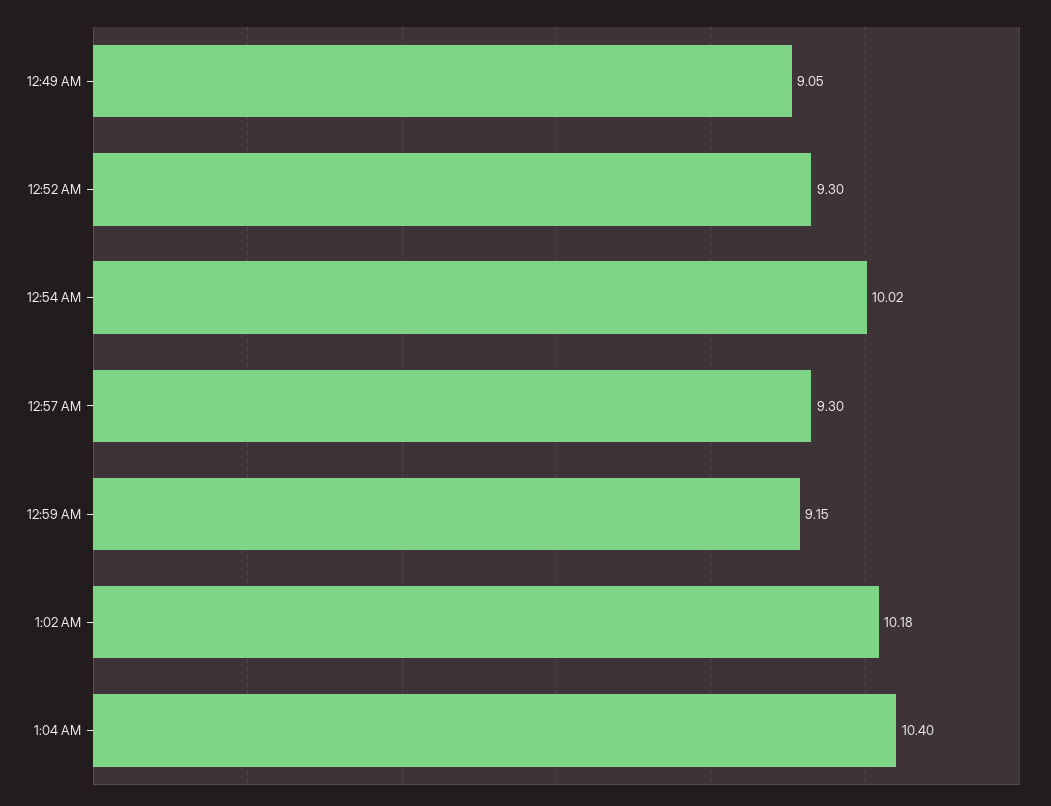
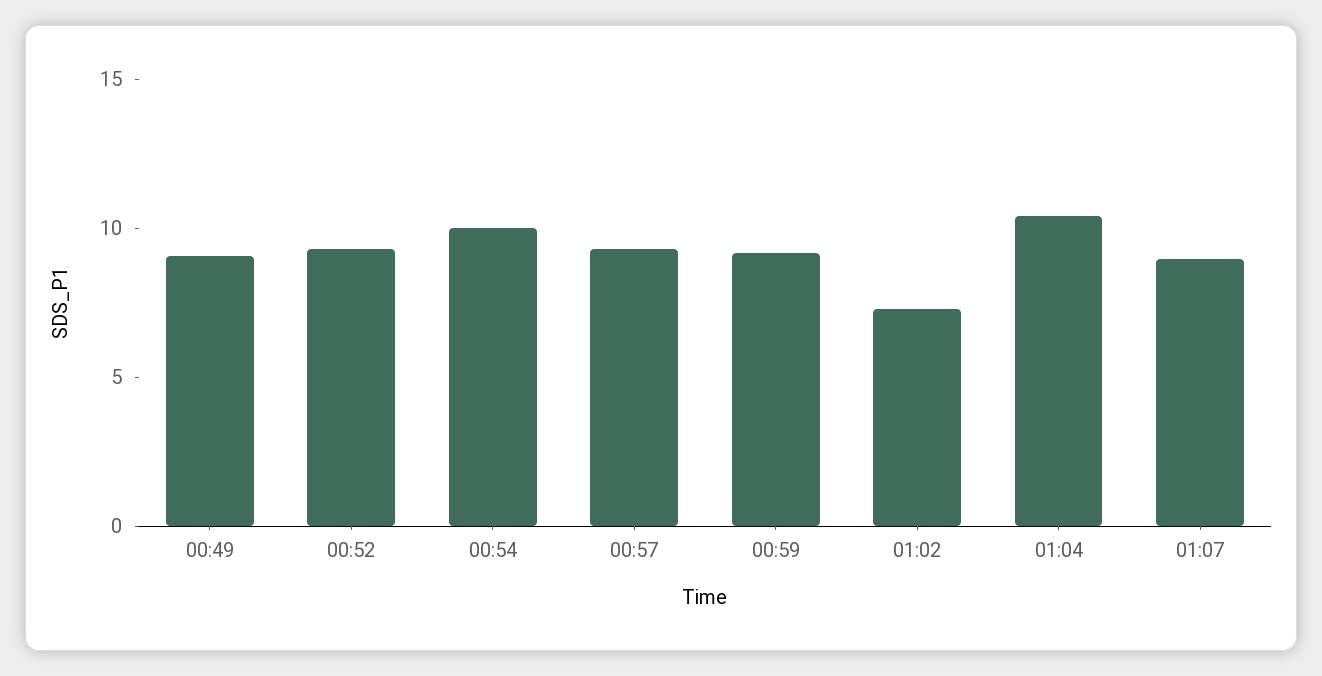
1:02 AM: 10.18 -> 7
01:07: none -> 9

